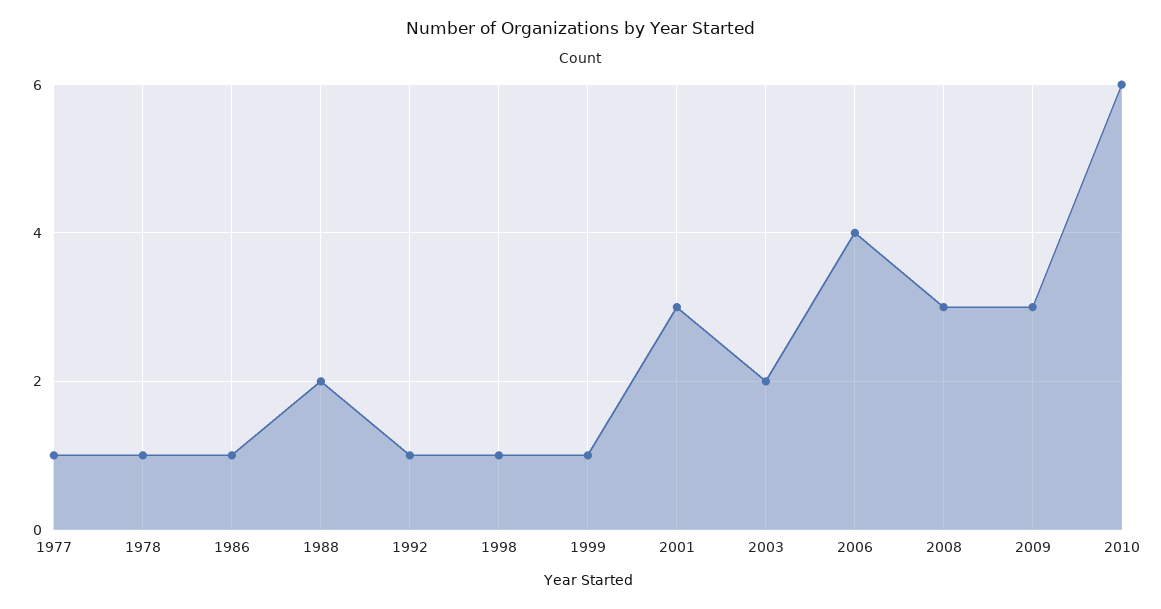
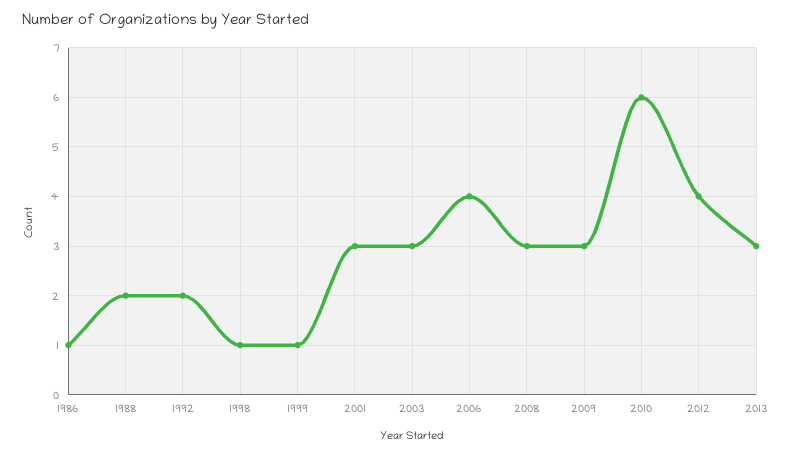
1977: 1 -> none
1978: 1 -> none
1992: 1 -> 2
2003: 2 -> 3
2012: none -> 4
2013: none -> 3

